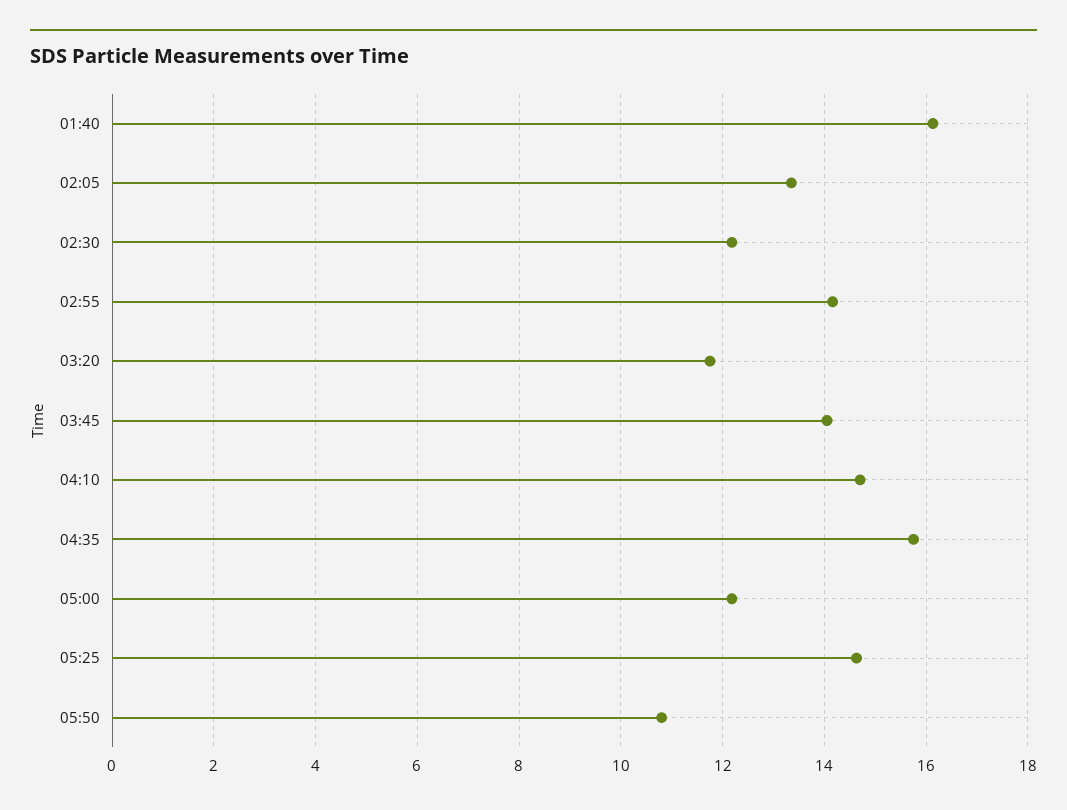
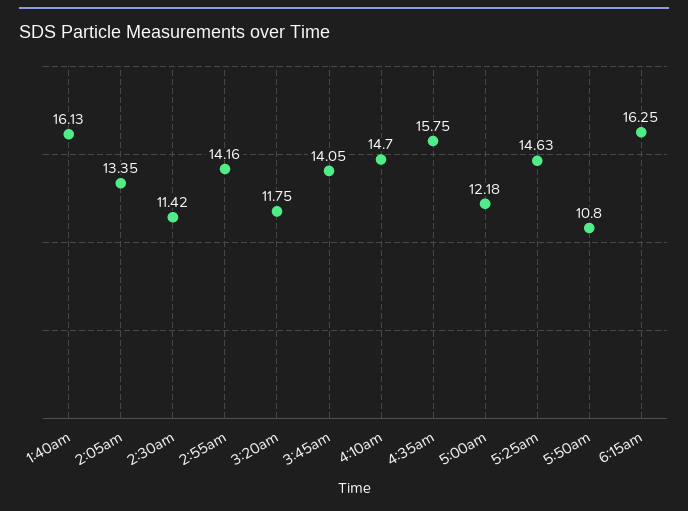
02:30: 12.2 -> 11.42
6:15am: none -> 16.25

